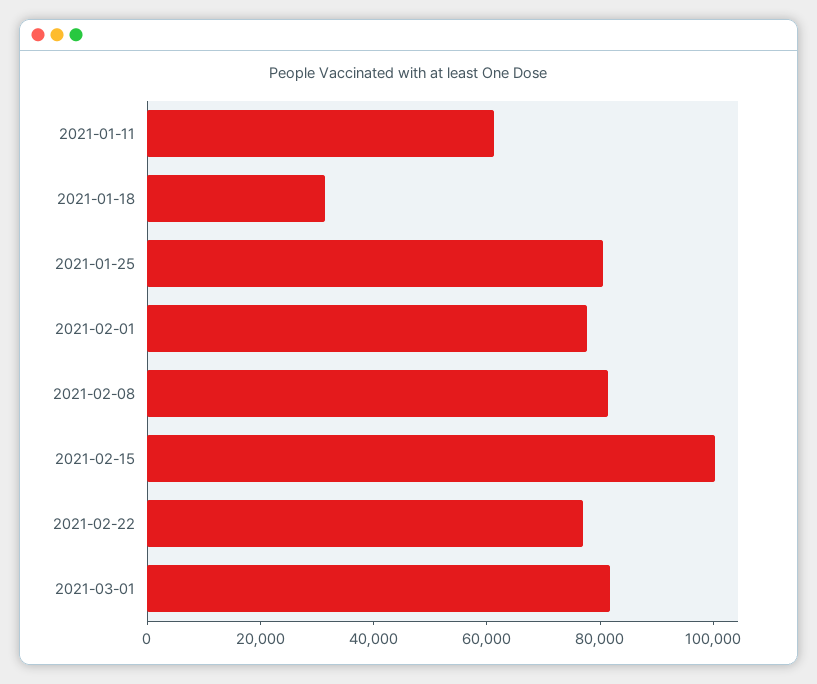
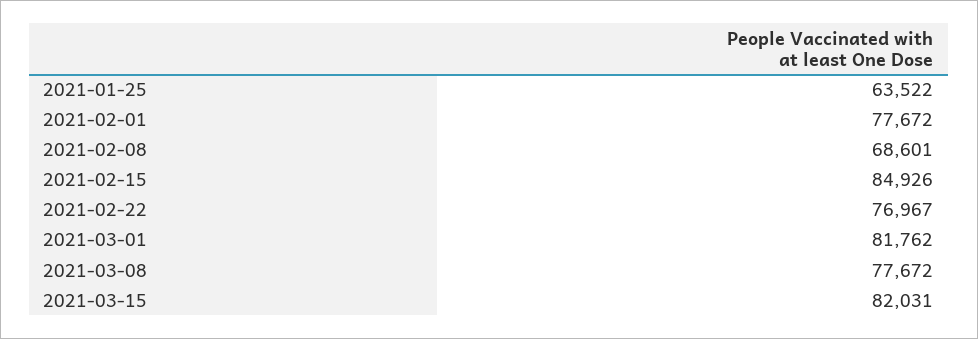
2021-01-11: 60000 -> none
2021-01-18: 30000 -> none
2021-01-25: 80000 -> 63522
2021-02-08: 80000 -> 68601
2021-02-15: 100000 -> 84926
2021-03-08: none -> 77672
2021-03-15: none -> 82031

